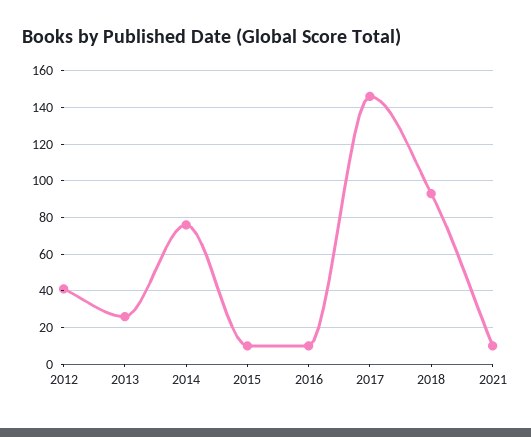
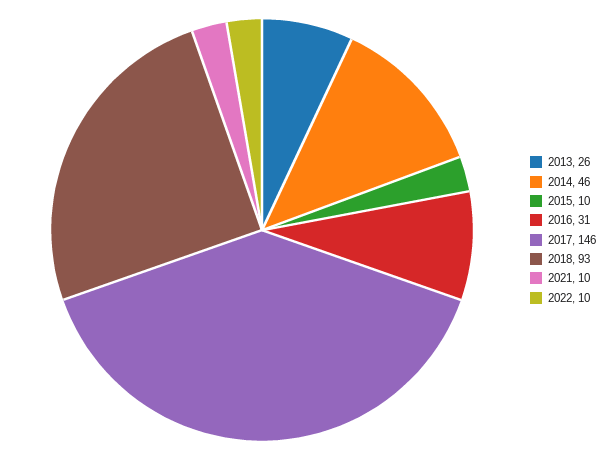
2012: 40 -> none
2014: 75 -> 46
2016: 10 -> 31
2022: none -> 10

